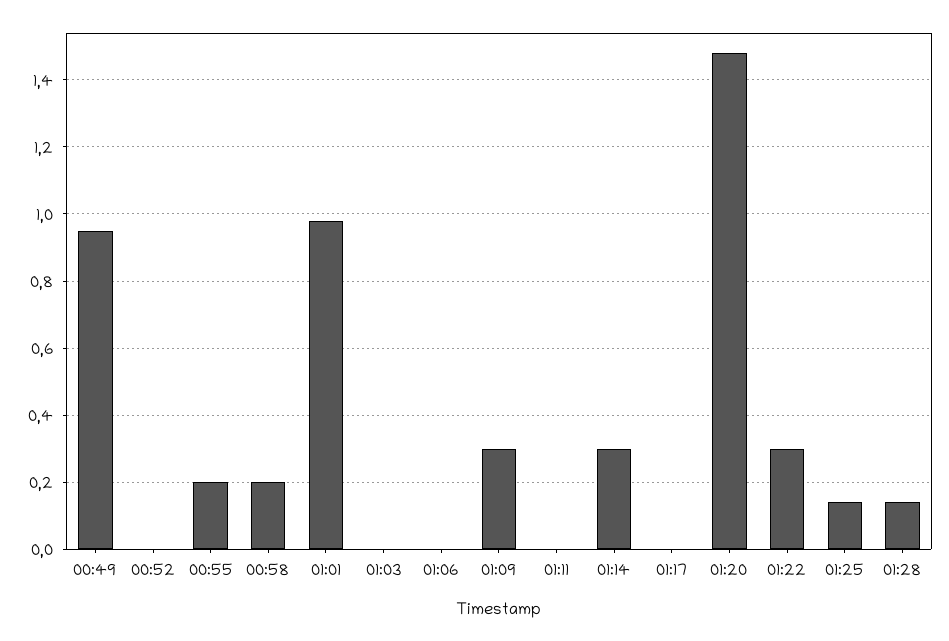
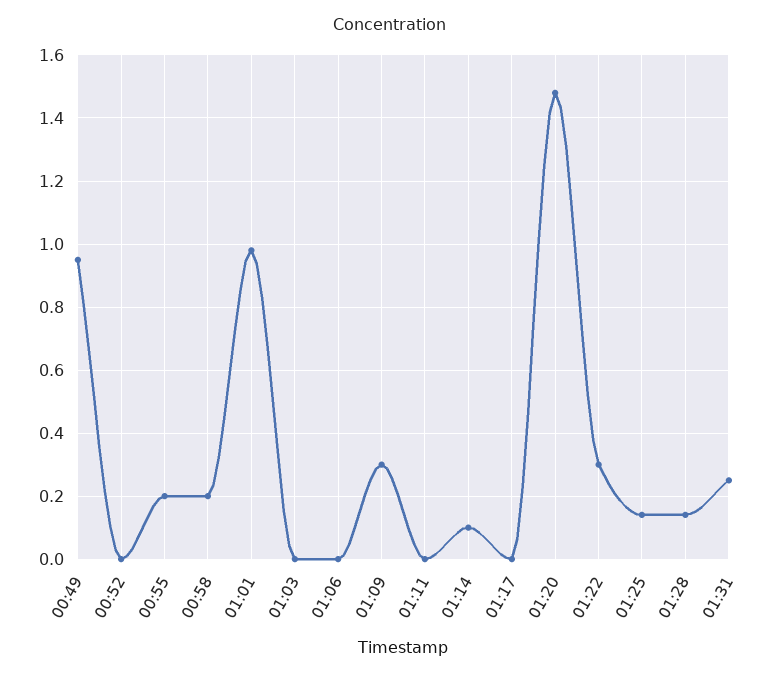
01:14: 0.3 -> 0.1
01:31: none -> 0.25

